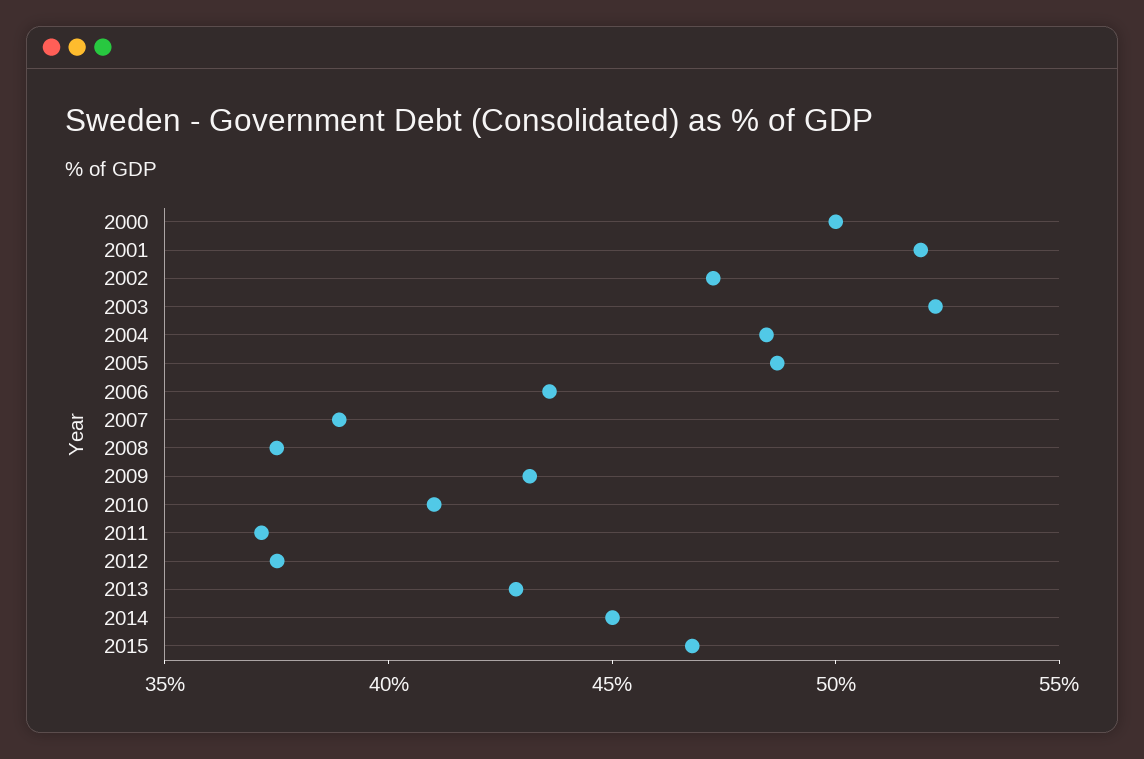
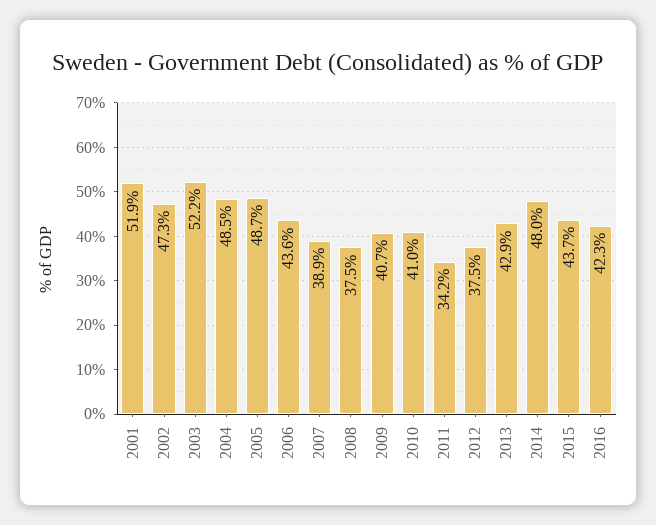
2000: 50 -> none
2009: 43 -> 40.7
2011: 37 -> 34.2
2014: 45 -> 48
2015: 47 -> 43.7
2016: none -> 42.3

